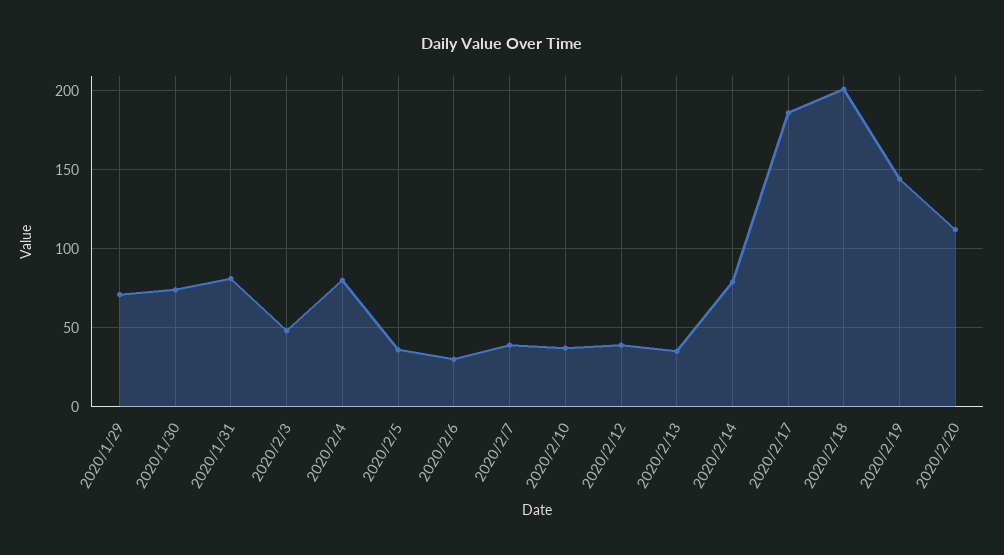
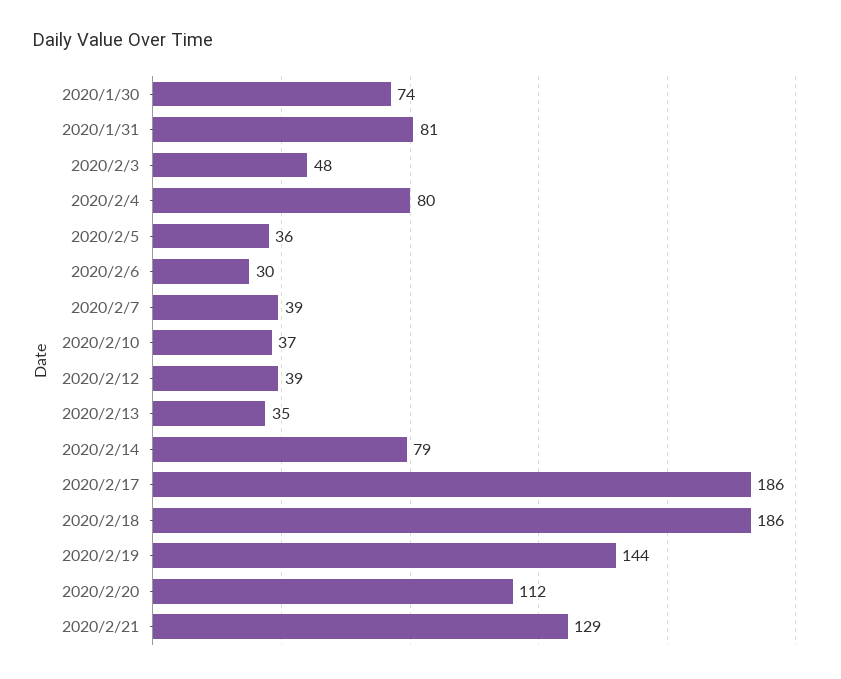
2020/1/29: 70 -> none
2020/2/18: 200 -> 186
2020/2/21: none -> 129

